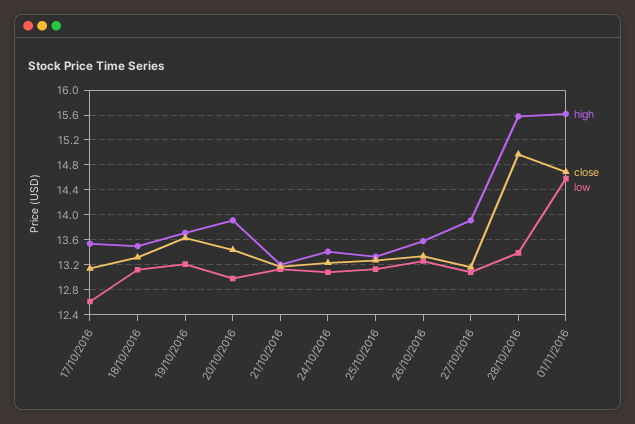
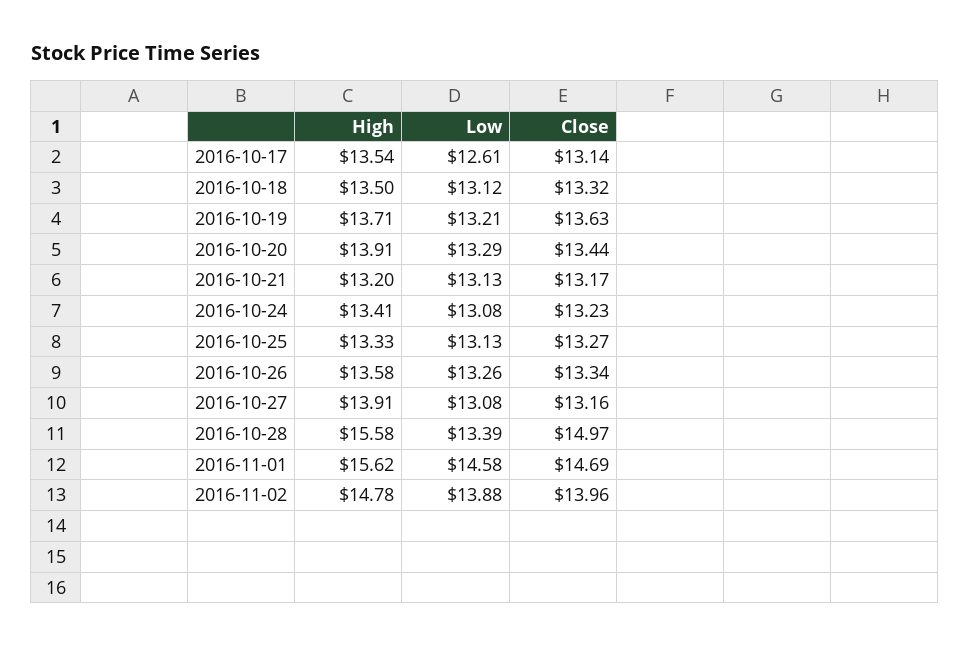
low, 20/10/2016: 13 -> 13.29
high, 2016-11-02: none -> 14.78
low, 2016-11-02: none -> 13.88
close, 2016-11-02: none -> 13.96

